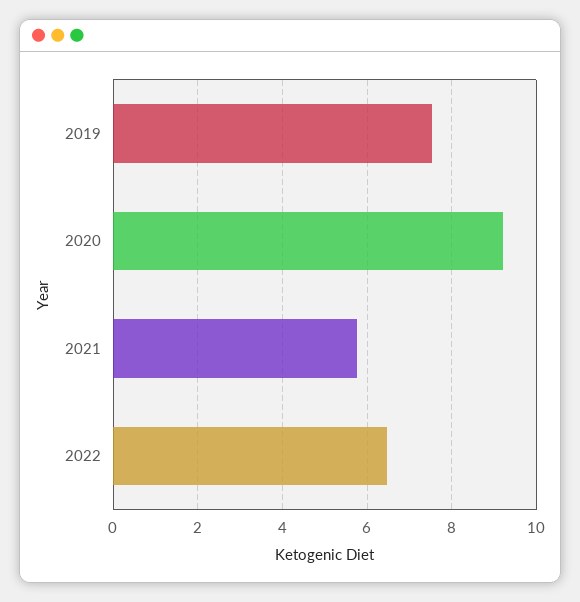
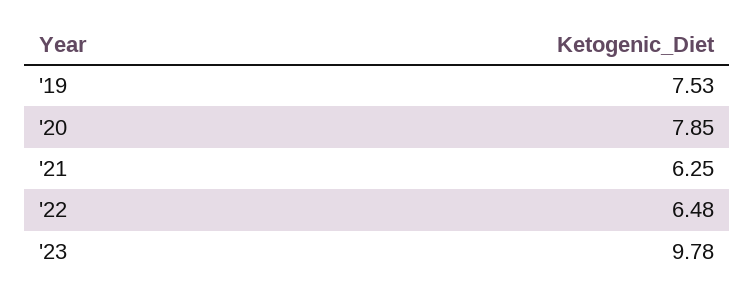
2020: 9.2 -> 7.85
2021: 5.8 -> 6.25
'23: none -> 9.78

